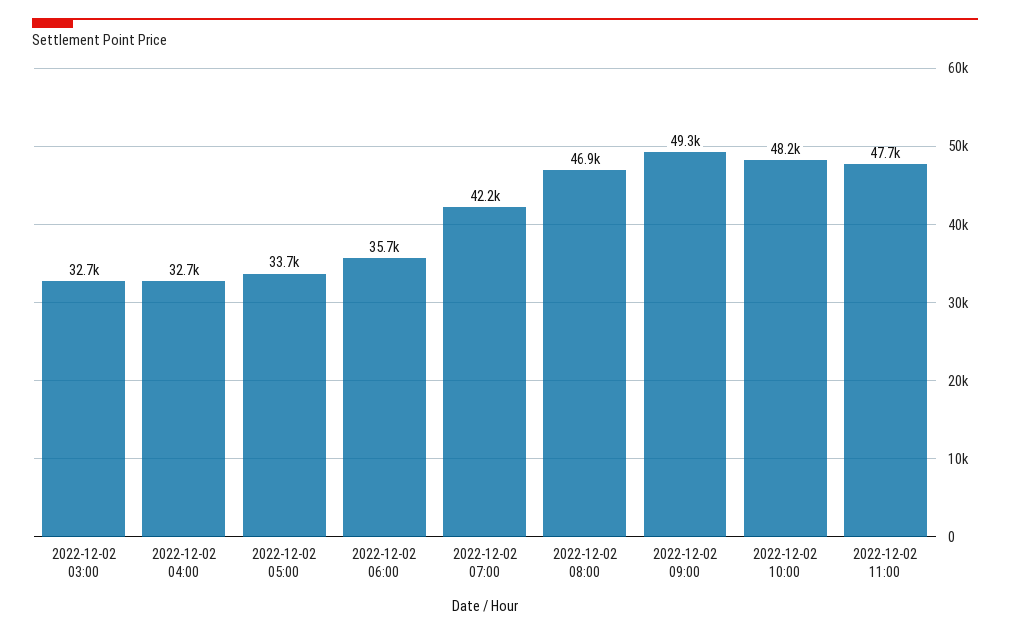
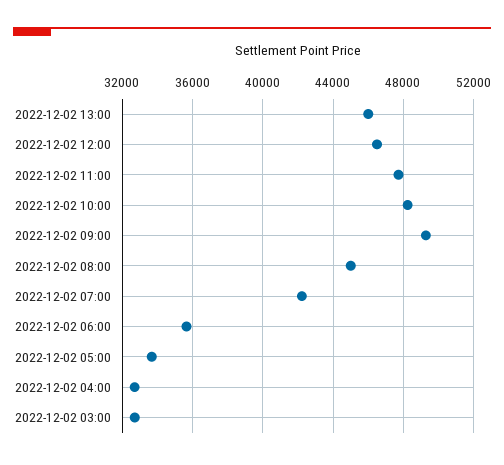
2022-12-02 08:00: 46900 -> 45000
2022-12-02 13:00: none -> 46000
2022-12-02 12:00: none -> 46500

